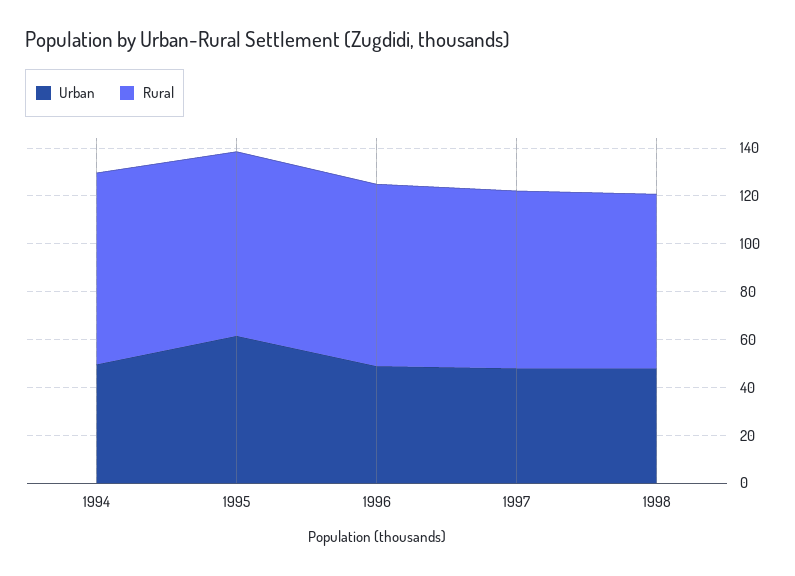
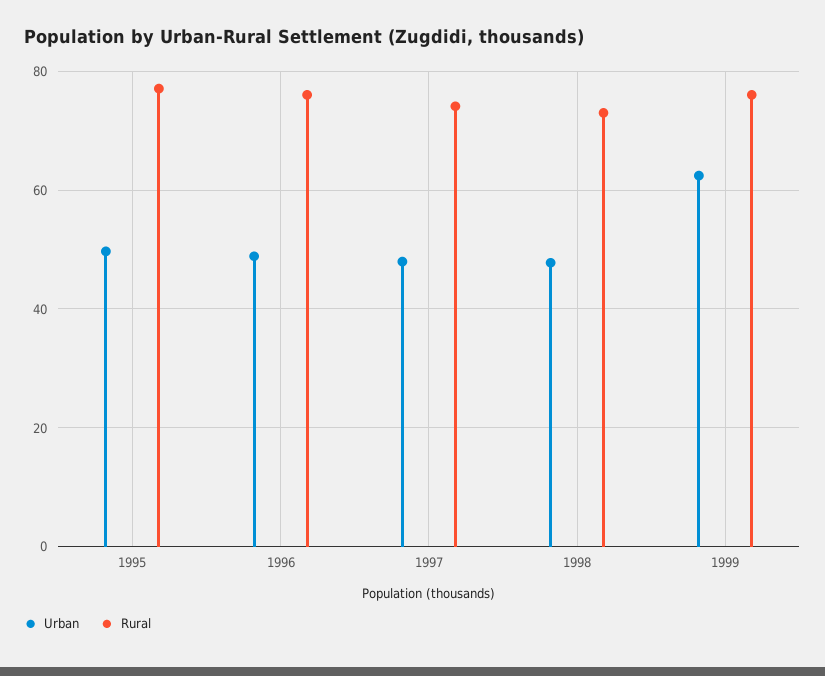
Urban, 1994: 50 -> none
Rural, 1994: 80 -> none
Urban, 1995: 60 -> 50
Urban, 1999: none -> 62
Rural, 1999: none -> 76

